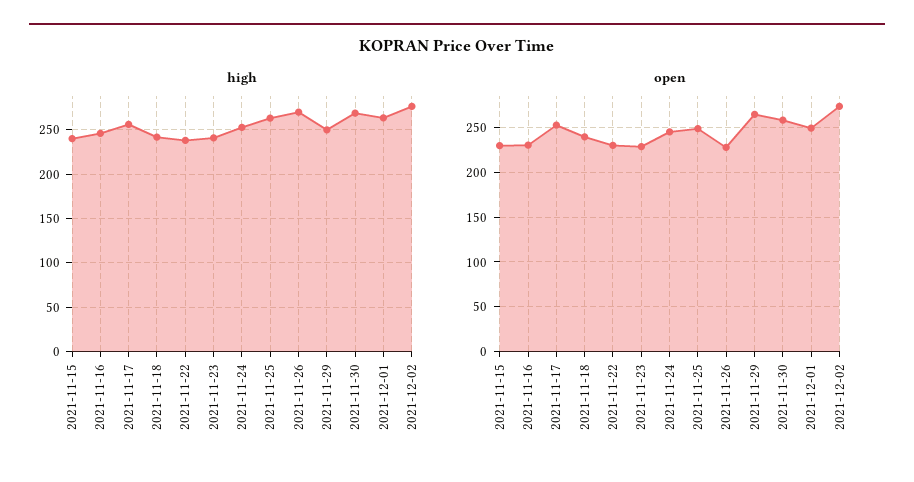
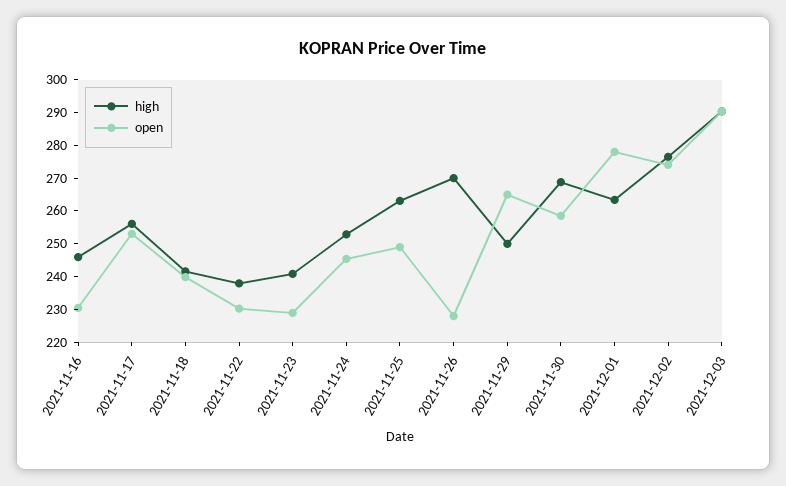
high, 2021-11-15: 240 -> none
open, 2021-11-15: 230 -> none
open, 2021-12-01: 250 -> 277.5
high, 2021-12-03: none -> 290
open, 2021-12-03: none -> 290

